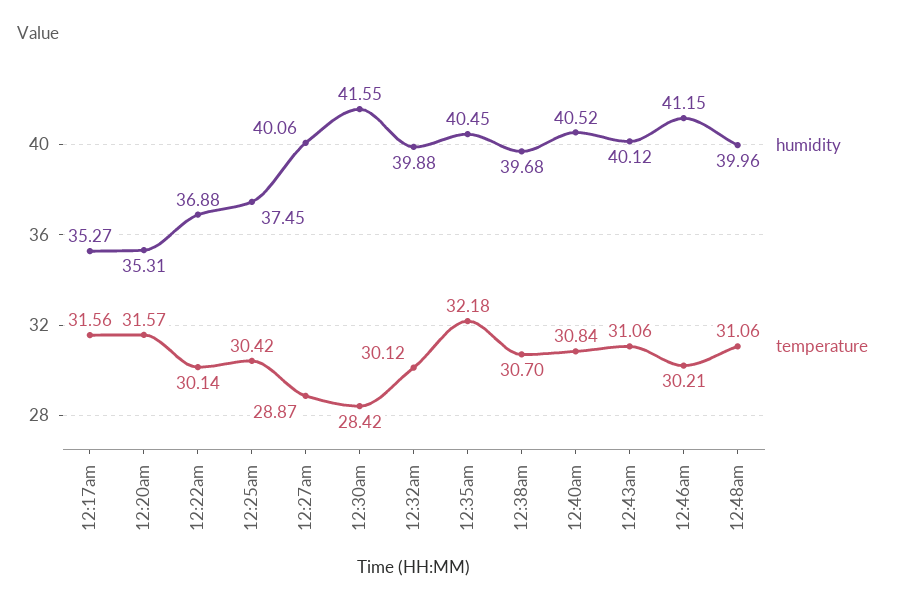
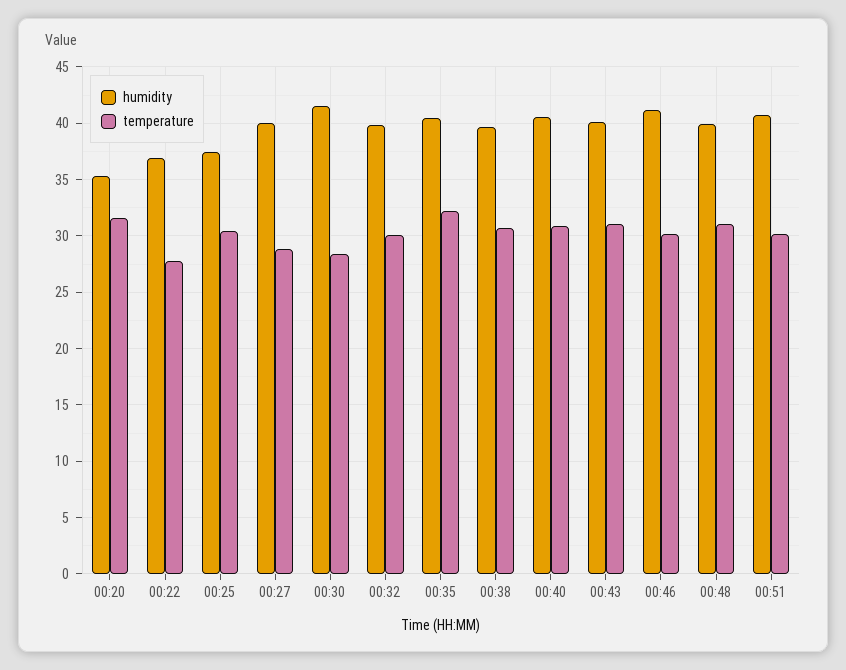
humidity, 12:17am: 35.27 -> none
temperature, 12:17am: 31.56 -> none
temperature, 12:22am: 30.14 -> 28
humidity, 00:51: none -> 41
temperature, 00:51: none -> 30

